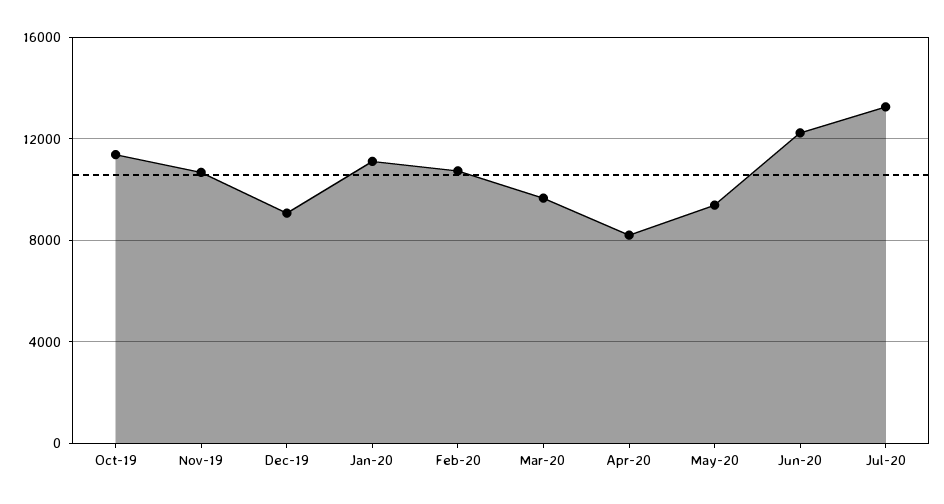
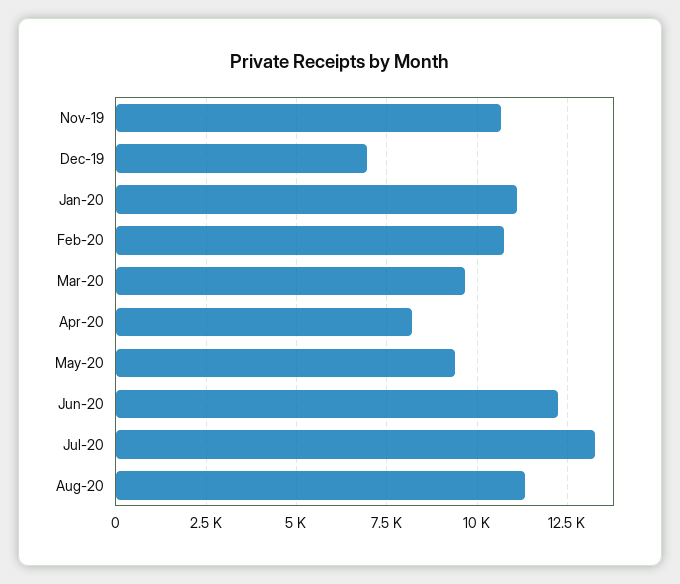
Oct-19: 11500 -> none
Dec-19: 9000 -> 7000
Aug-20: none -> 11250

